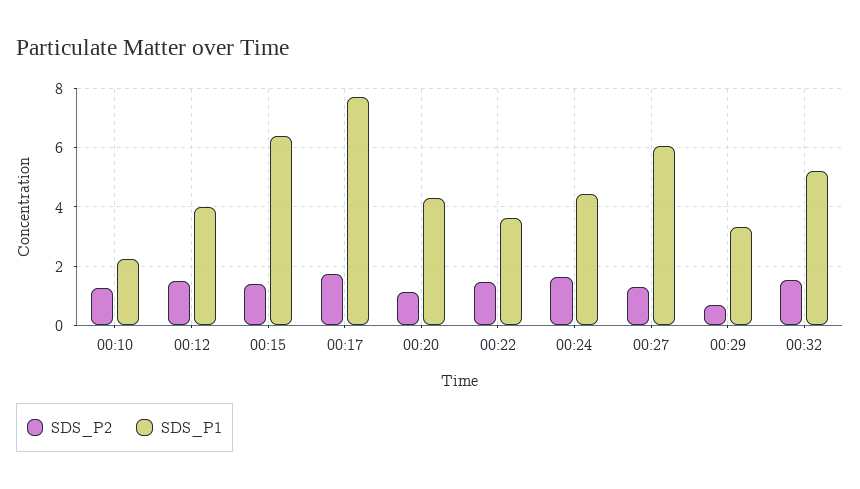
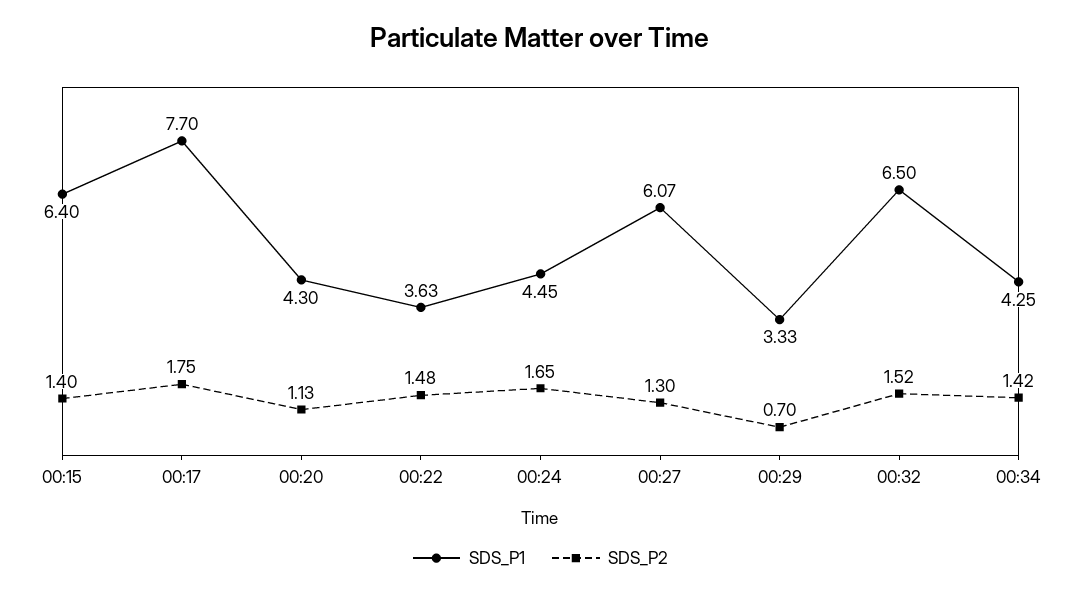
SDS_P2, 00:10: 1.25 -> none
SDS_P1, 00:10: 2.25 -> none
SDS_P2, 00:12: 1.5 -> none
SDS_P1, 00:12: 4 -> none
SDS_P1, 00:32: 5.25 -> 6.5
SDS_P1, 00:34: none -> 4.25
SDS_P2, 00:34: none -> 1.42

